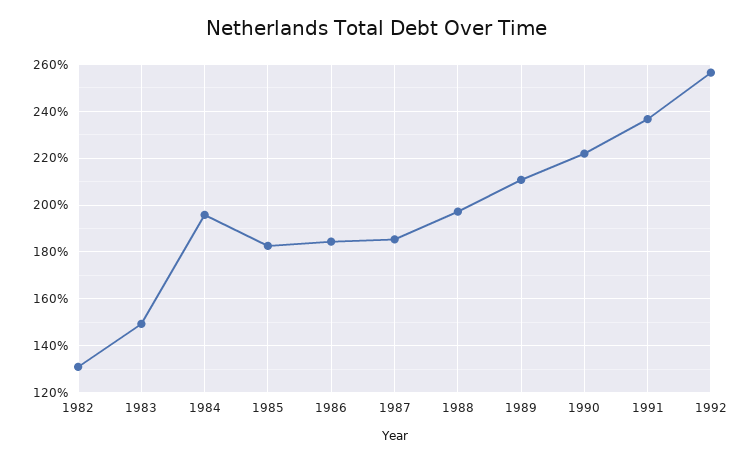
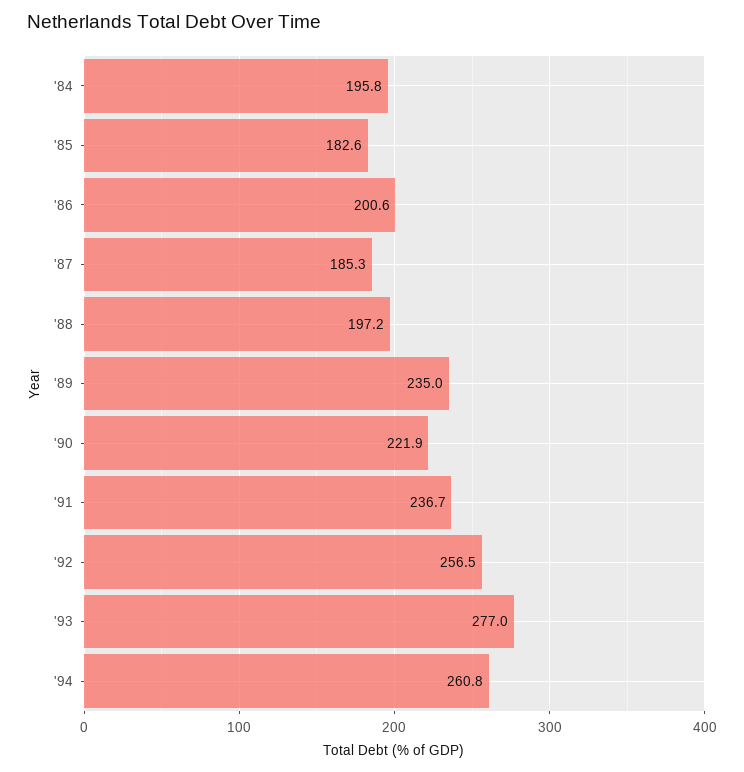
1982: 130 -> none
1983: 150 -> none
1986: 185 -> 200.6
1989: 210 -> 235
'93: none -> 277
'94: none -> 260.8

